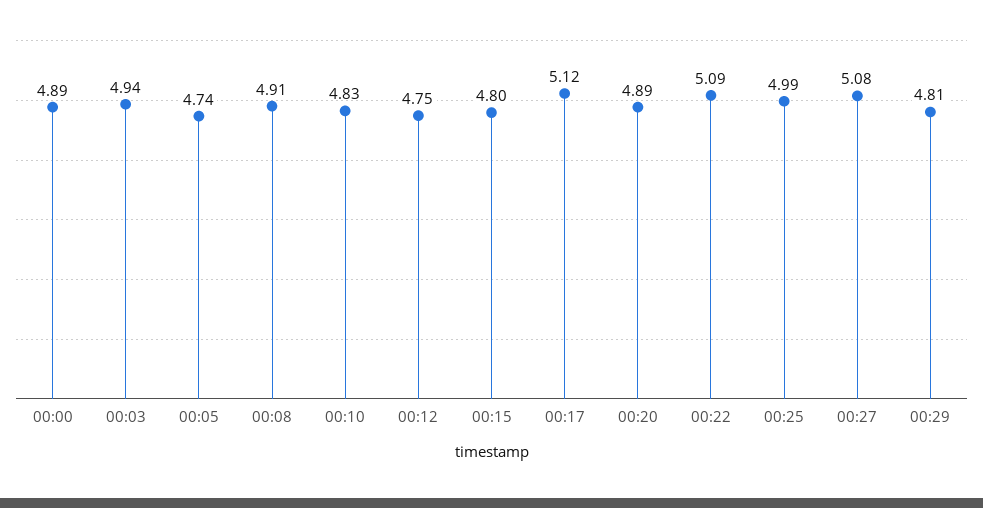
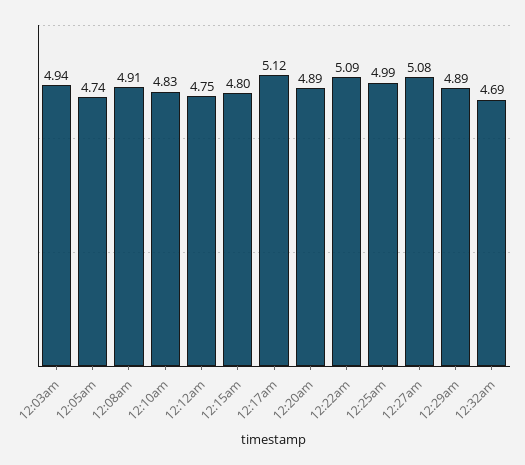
00:00: 4.89 -> none
00:29: 4.81 -> 4.89
12:32am: none -> 4.69

